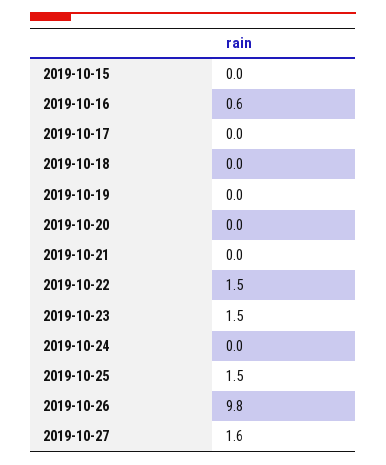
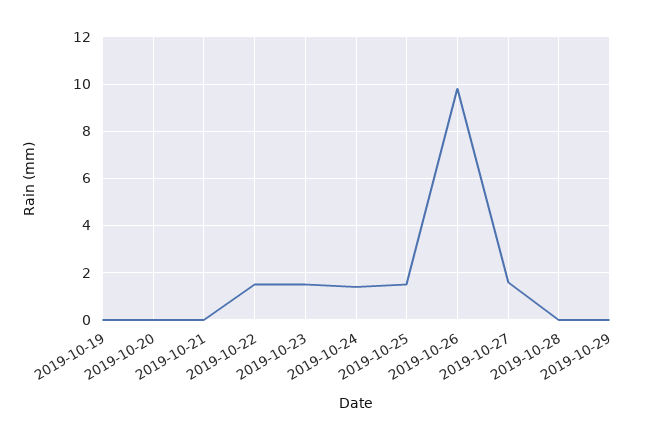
2019-10-15: 0 -> none
2019-10-16: 0.6 -> none
2019-10-17: 0 -> none
2019-10-18: 0 -> none
2019-10-24: 0 -> 1.5
2019-10-28: none -> 0
2019-10-29: none -> 0

